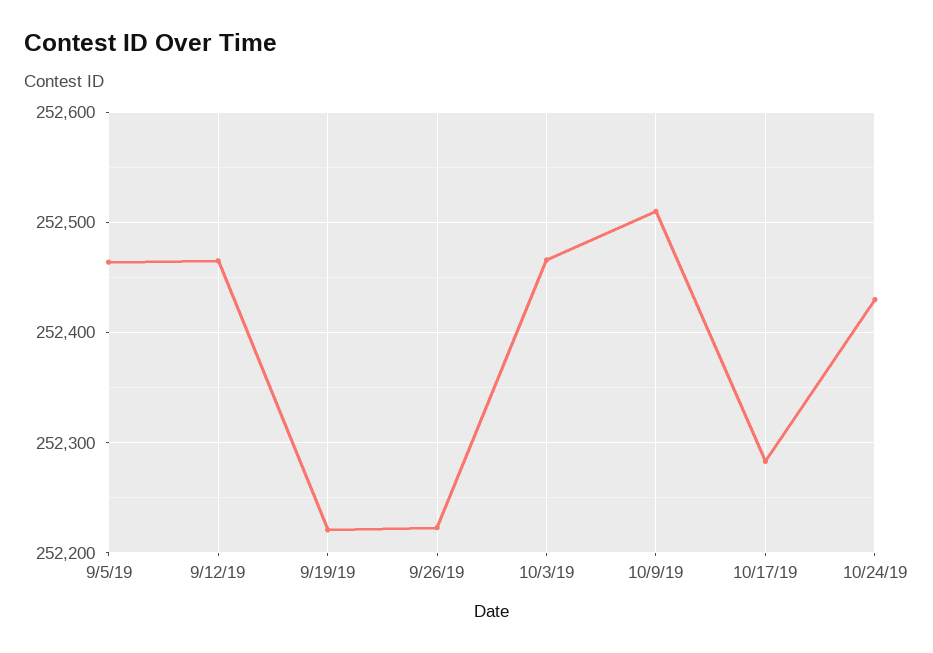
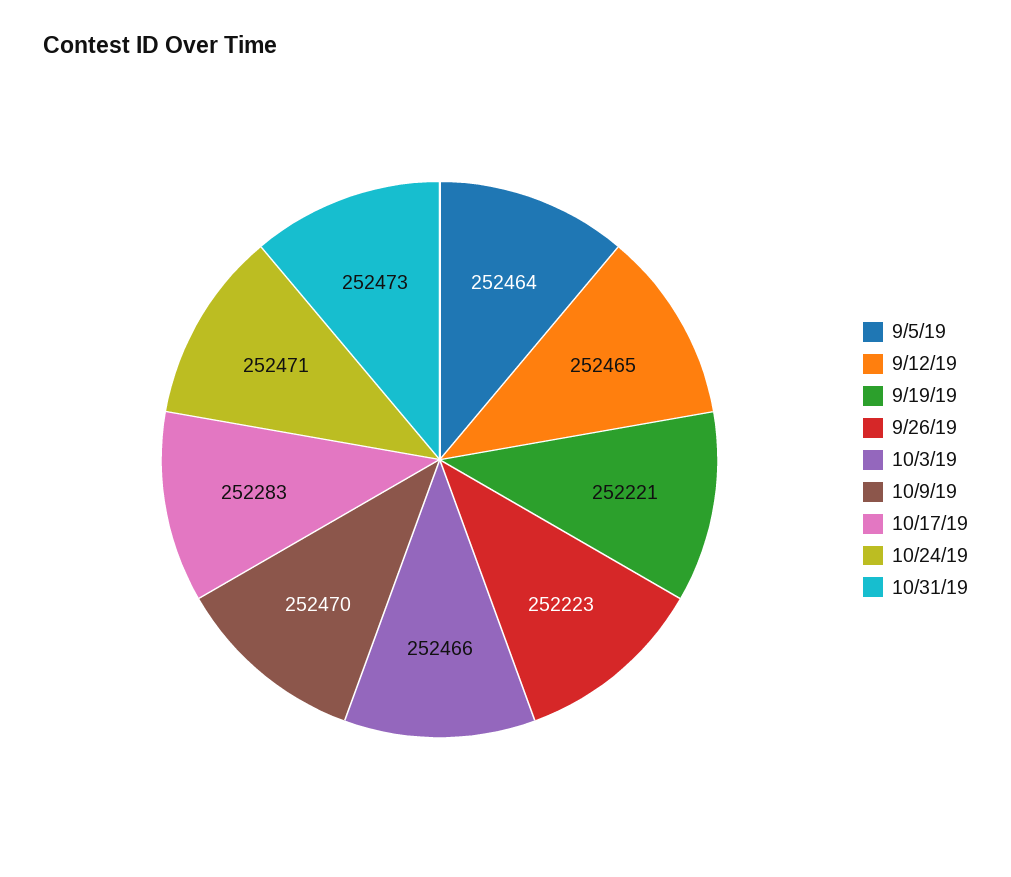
10/9/19: 252510 -> 252470
10/24/19: 252430 -> 252471
10/31/19: none -> 252473

